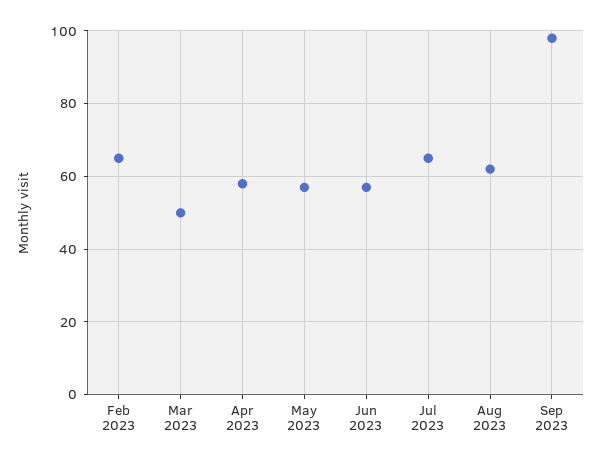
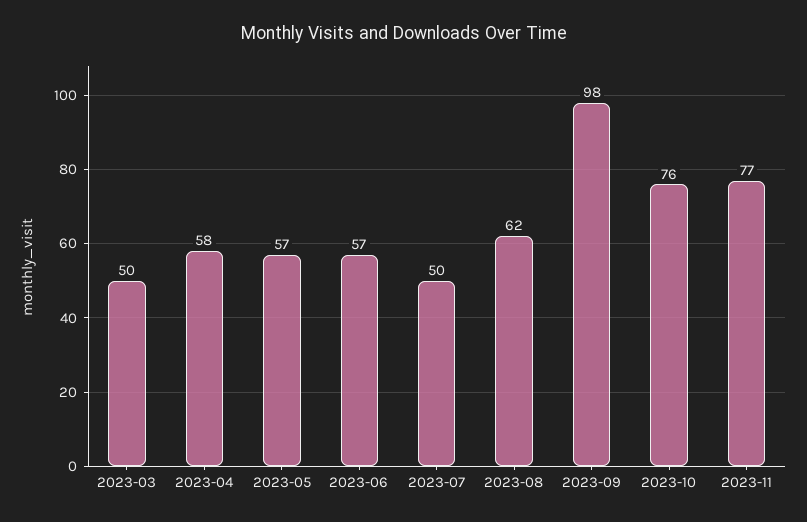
Feb 2023: 65 -> none
Jul 2023: 65 -> 50
2023-10: none -> 76
2023-11: none -> 77

